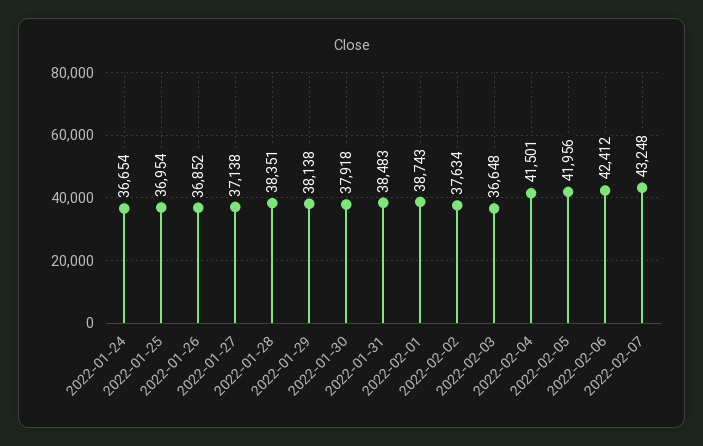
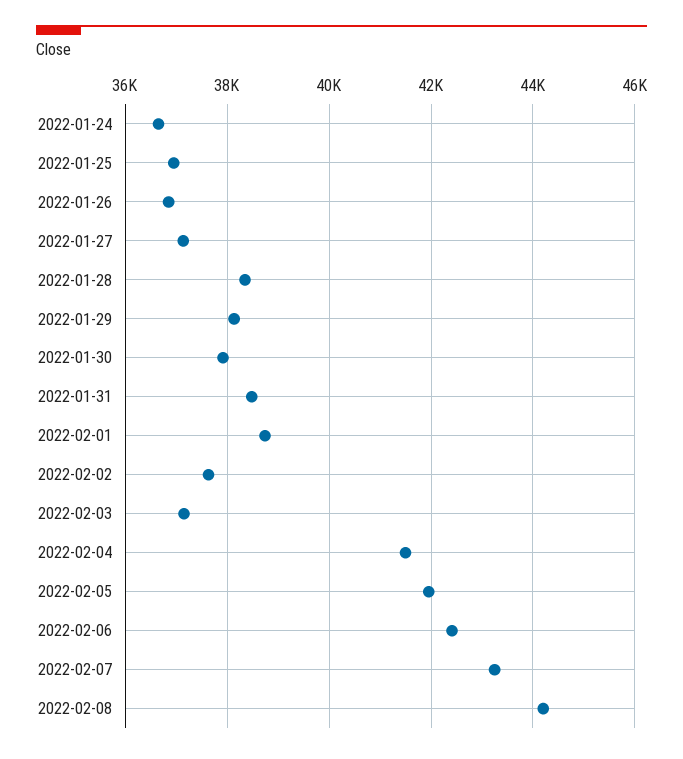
2022-02-03: 36648 -> 37200
2022-02-08: none -> 44200

